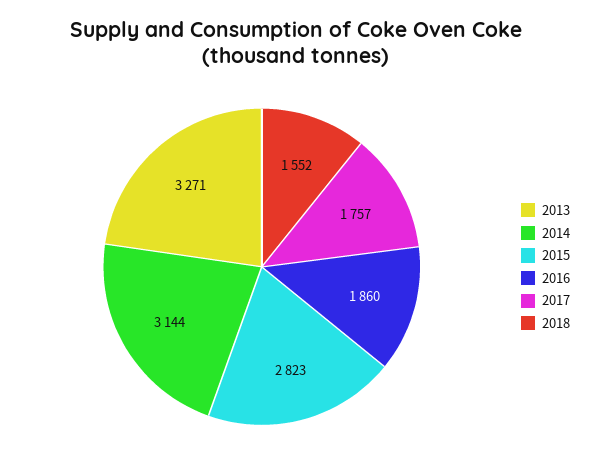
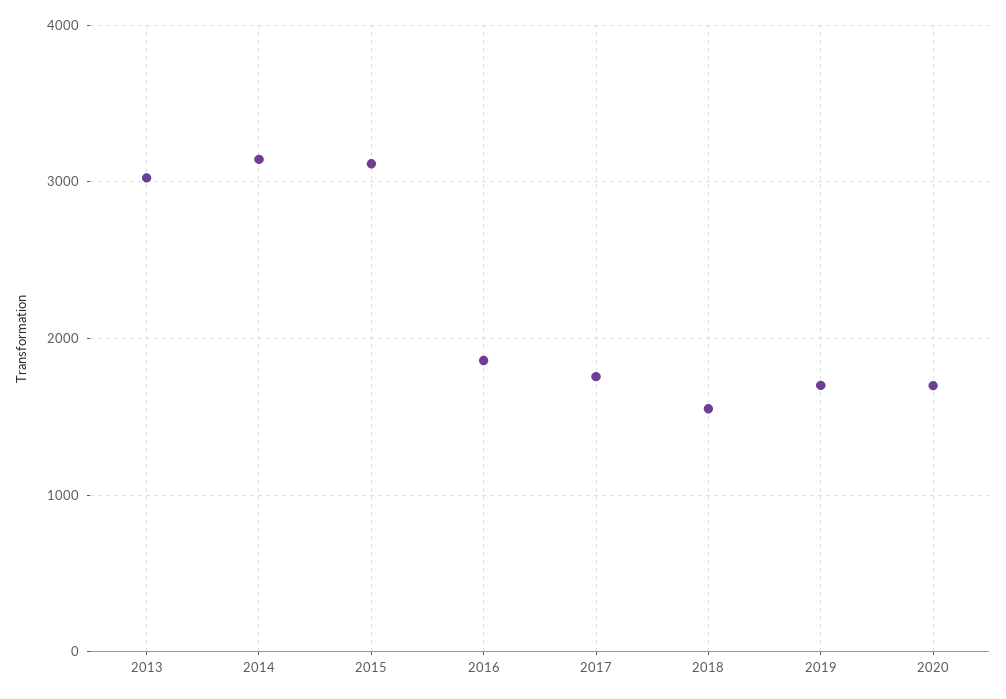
2013: 3271 -> 3000
2015: 2823 -> 3100
2019: none -> 1700
2020: none -> 1700

